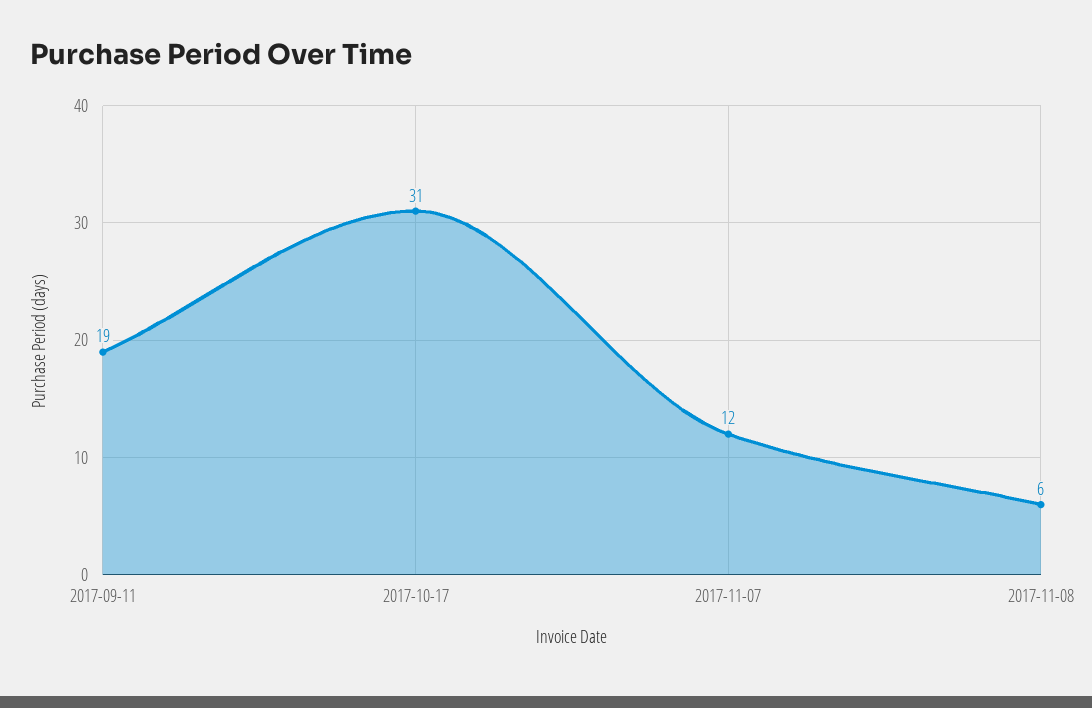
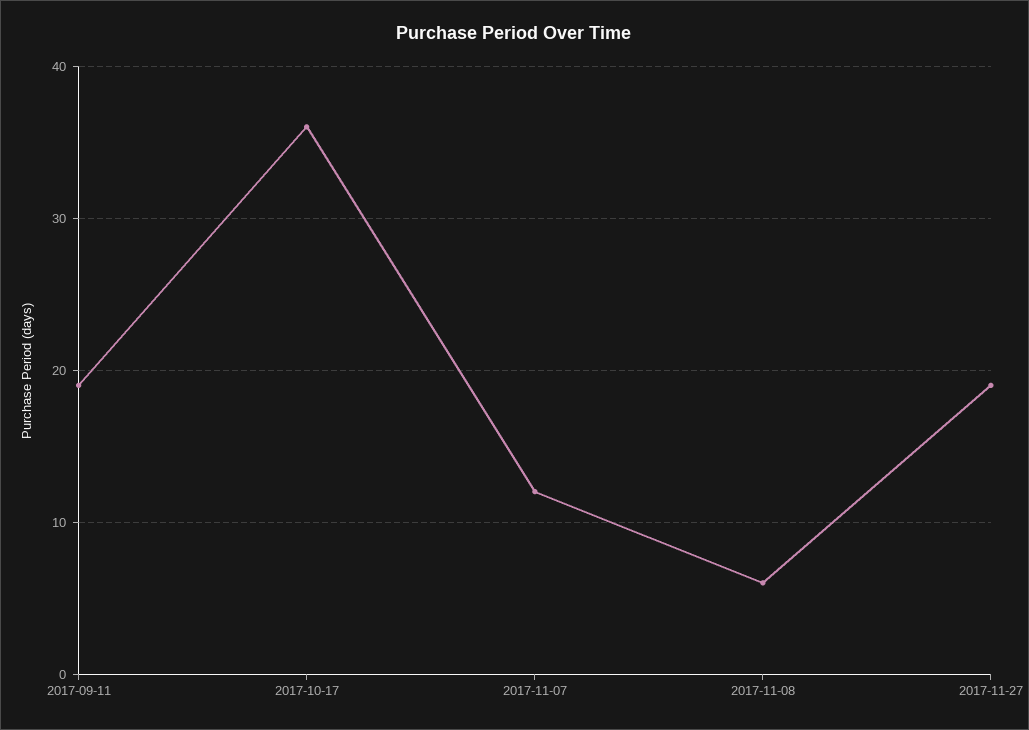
2017-10-17: 31 -> 36
2017-11-27: none -> 19

